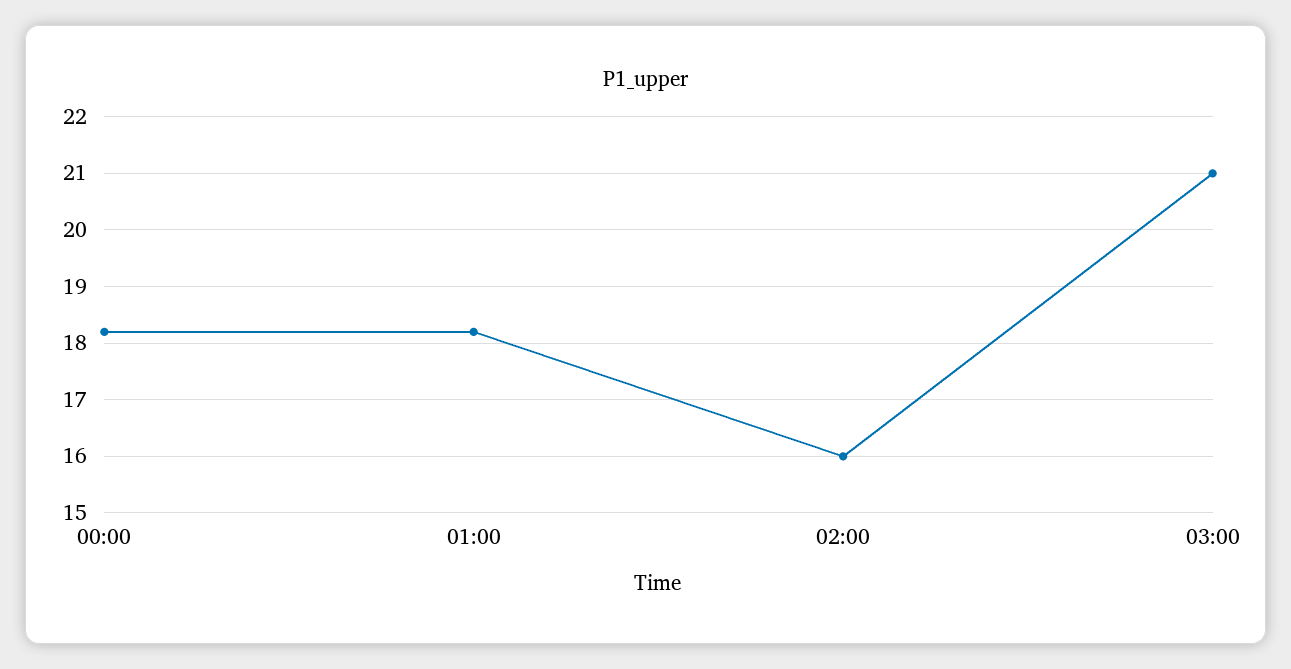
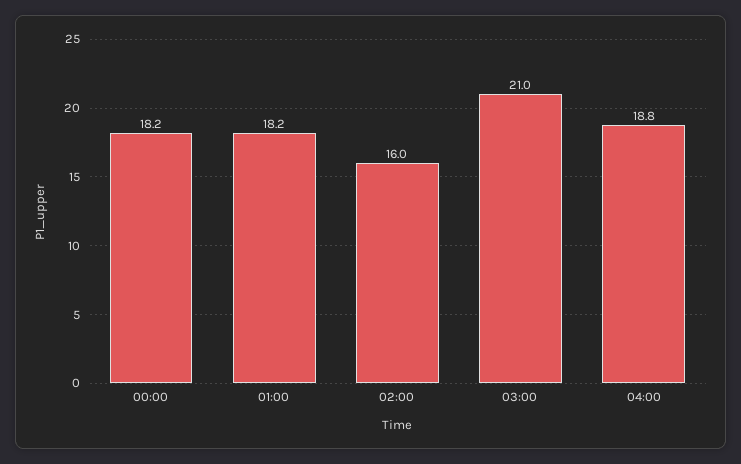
04:00: none -> 18.8

